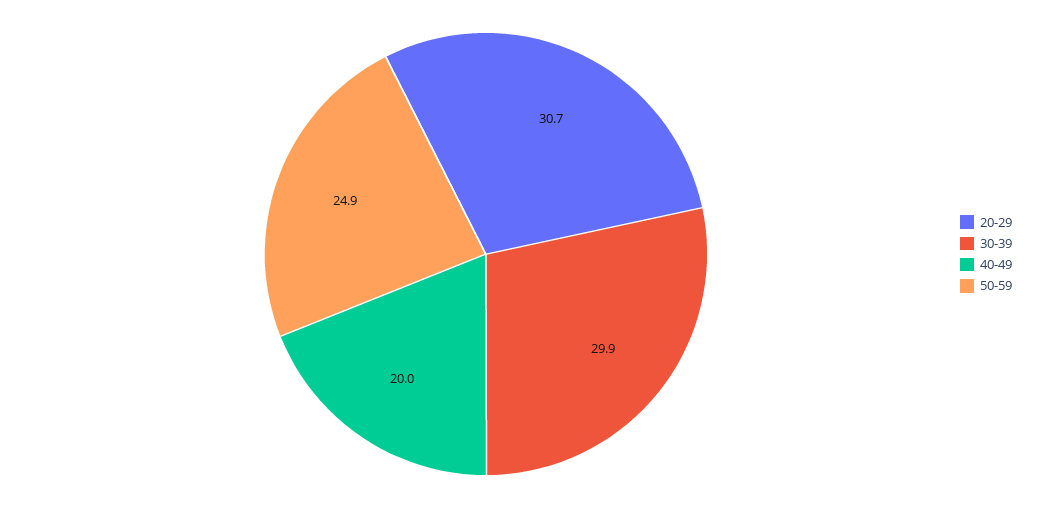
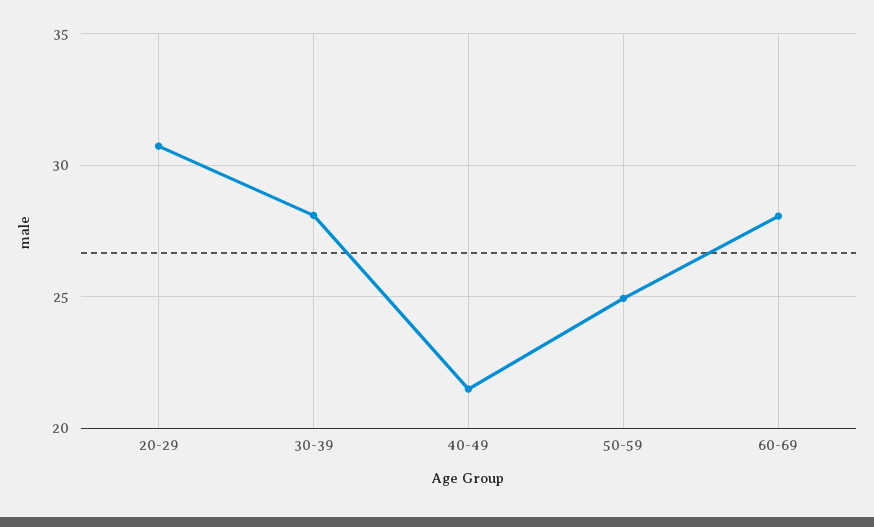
30-39: 29.9 -> 28
40-49: 20 -> 21.5
60-69: none -> 28

